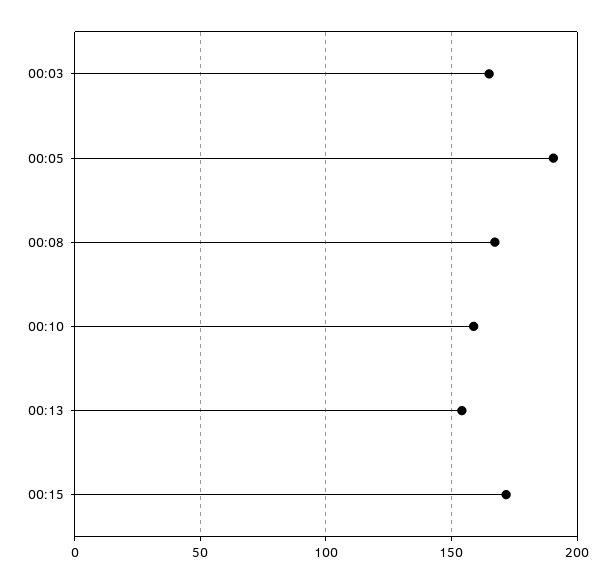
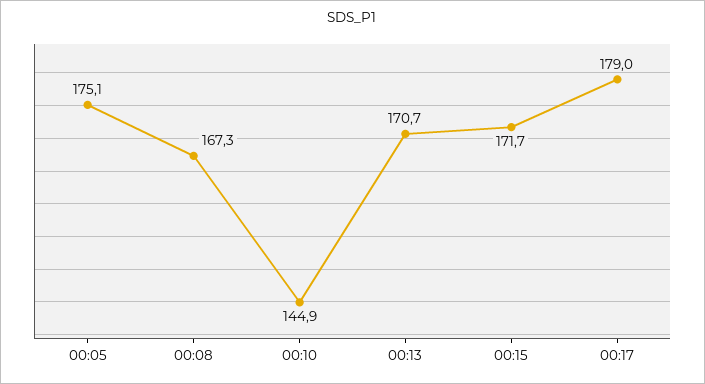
00:03: 165 -> none
00:05: 190 -> 175.1
00:10: 160 -> 144.9
00:13: 155 -> 170.7
00:17: none -> 179

